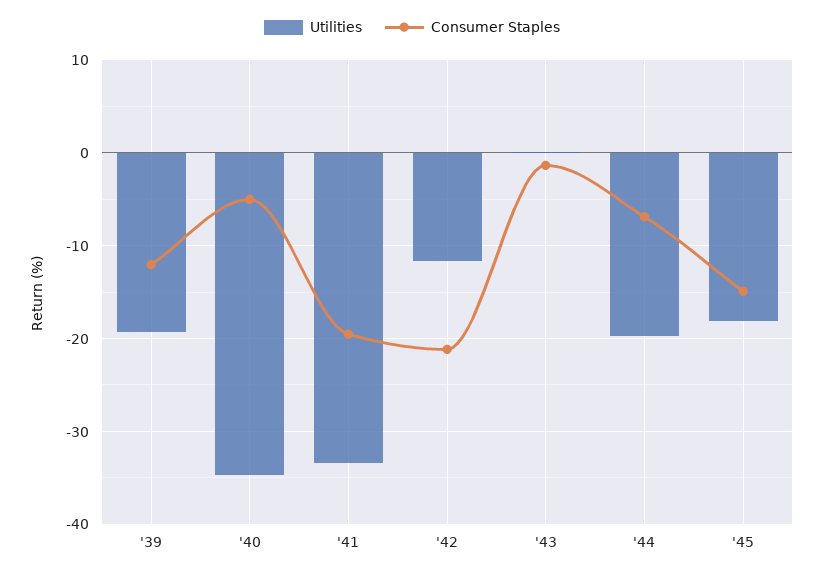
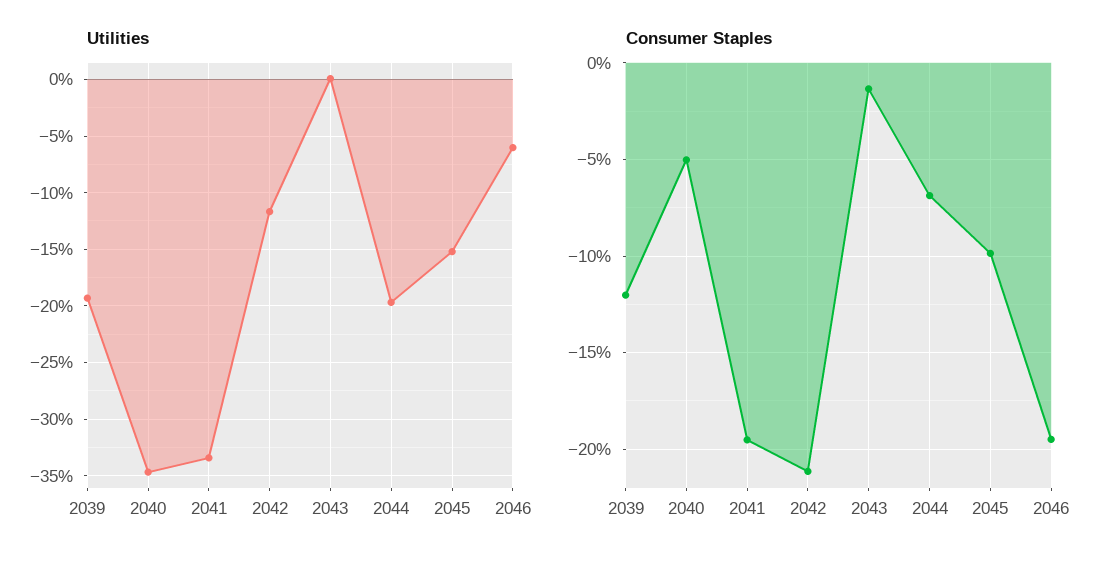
Utilities, '45: -18 -> -15
Consumer Staples, '45: -15 -> -10
Utilities, 2046: none -> -6
Consumer Staples, 2046: none -> -19.5

